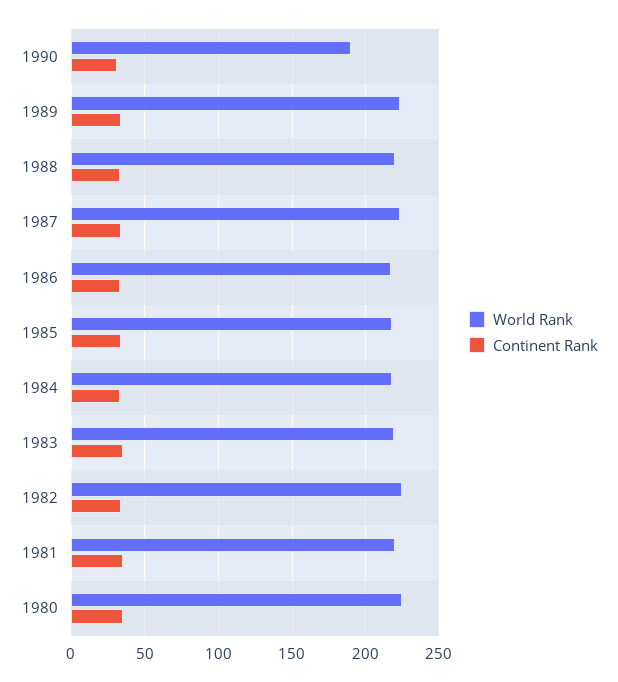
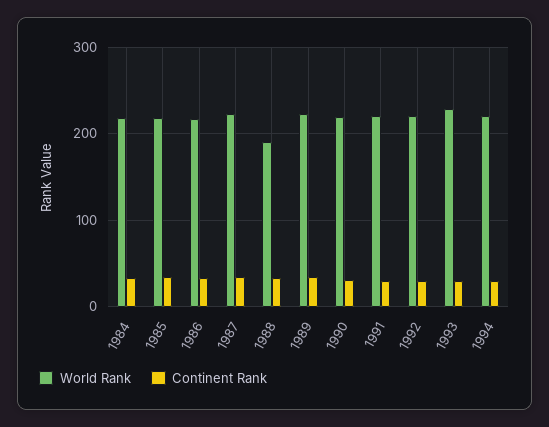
World Rank, 1990: 190 -> 220
World Rank, 1988: 220 -> 190
World Rank, 1983: 220 -> none
Continent Rank, 1983: 35 -> none
World Rank, 1982: 225 -> none
Continent Rank, 1982: 35 -> none
World Rank, 1981: 220 -> none
Continent Rank, 1981: 35 -> none
World Rank, 1980: 225 -> none
Continent Rank, 1980: 35 -> none
World Rank, 1991: none -> 220
Continent Rank, 1991: none -> 30
World Rank, 1992: none -> 220
Continent Rank, 1992: none -> 30
World Rank, 1993: none -> 230
Continent Rank, 1993: none -> 30
World Rank, 1994: none -> 220
Continent Rank, 1994: none -> 30

